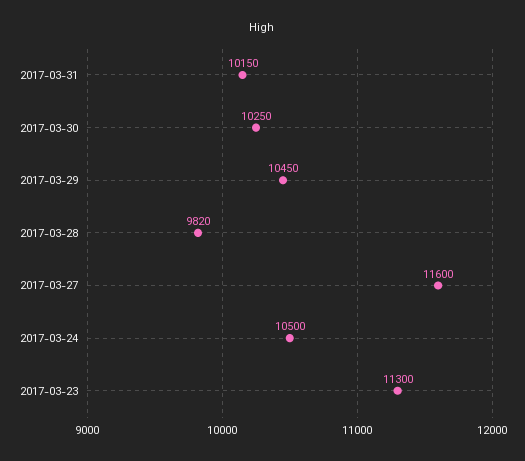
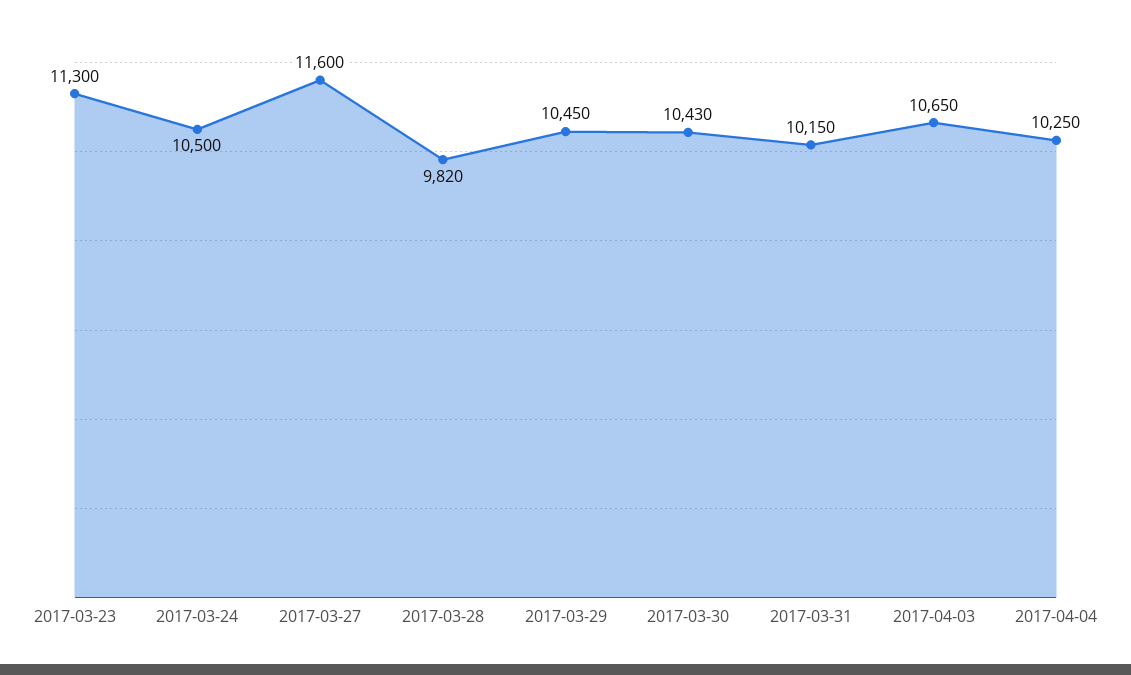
2017-03-30: 10250 -> 10430
2017-04-03: none -> 10650
2017-04-04: none -> 10250

